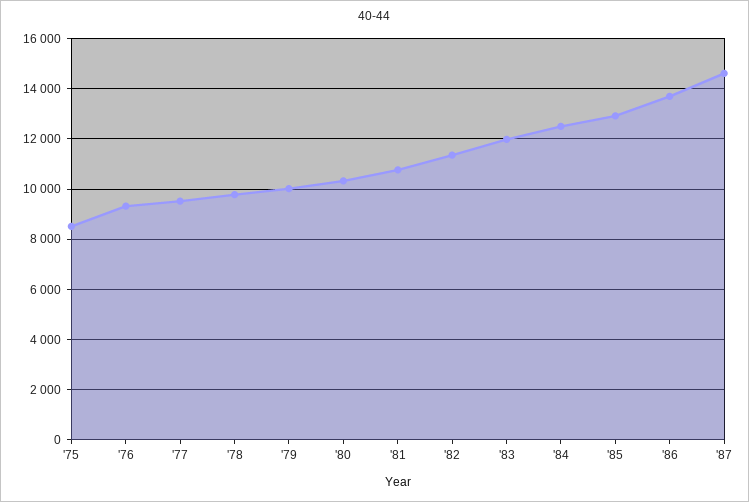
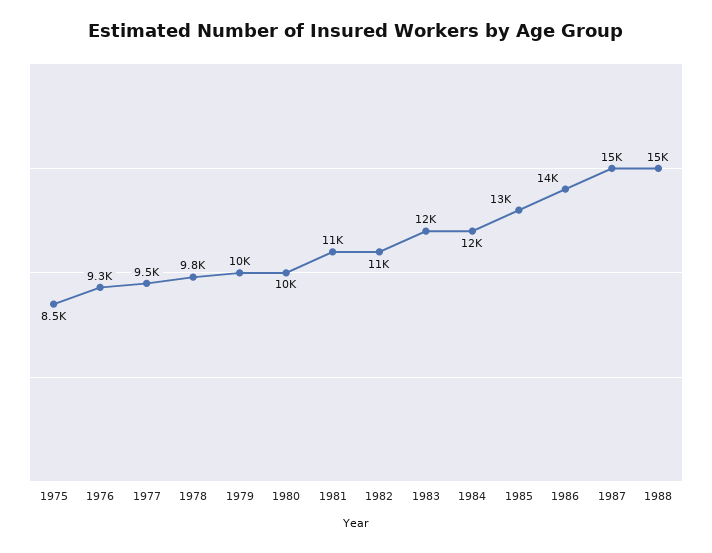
1988: none -> 15000

